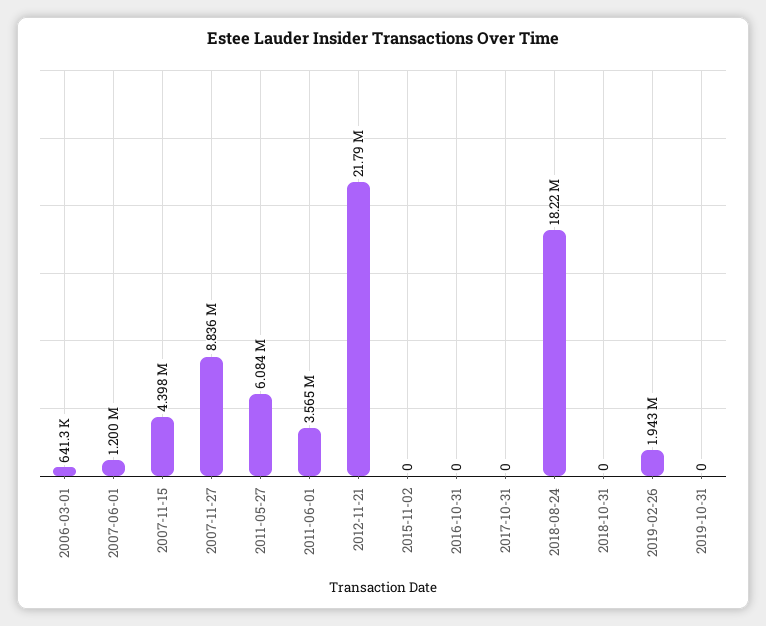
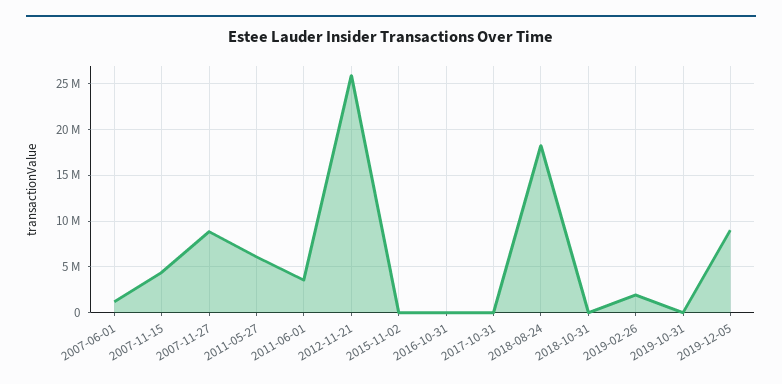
2006-03-01: 641300 -> none
2012-11-21: 21790000 -> 26000000
2019-12-05: none -> 9000000

